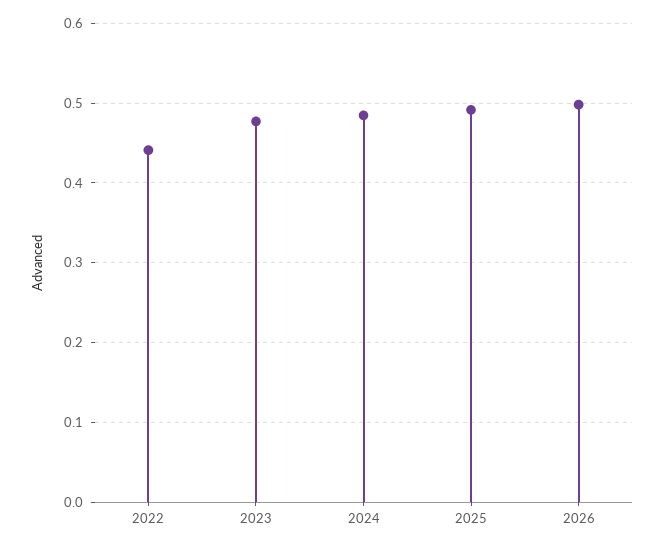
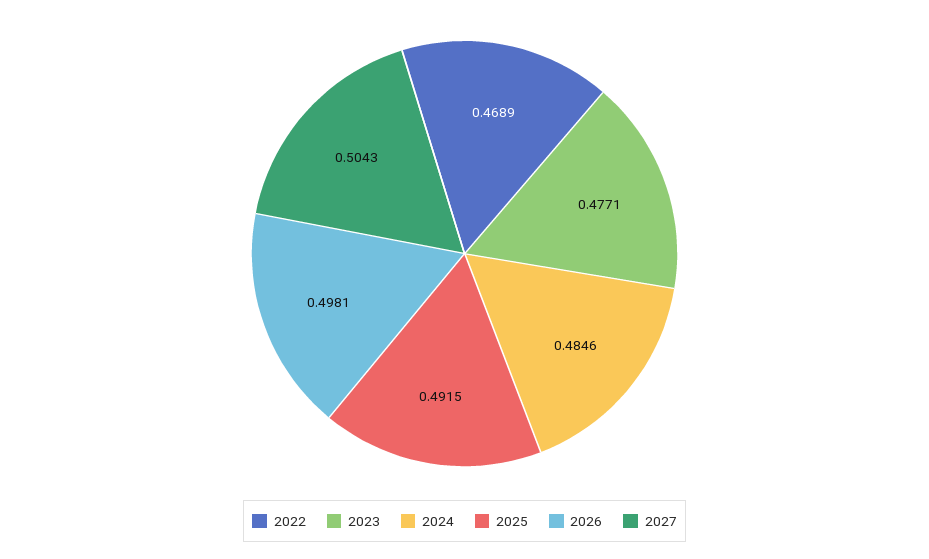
2022: 0.44 -> 0.4689
2027: none -> 0.5043

